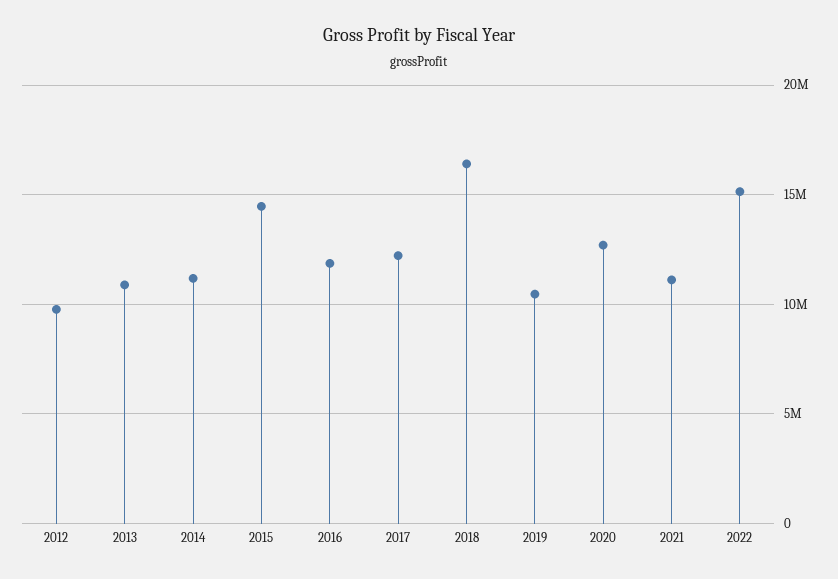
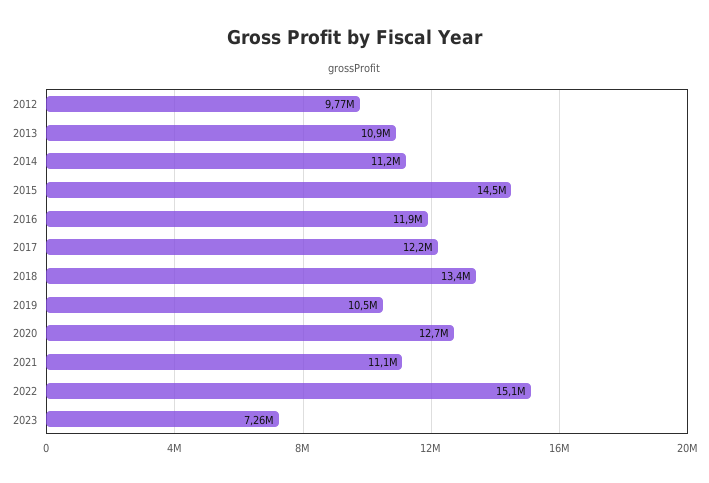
2018: 16500000 -> 13400000
2023: none -> 7260000

